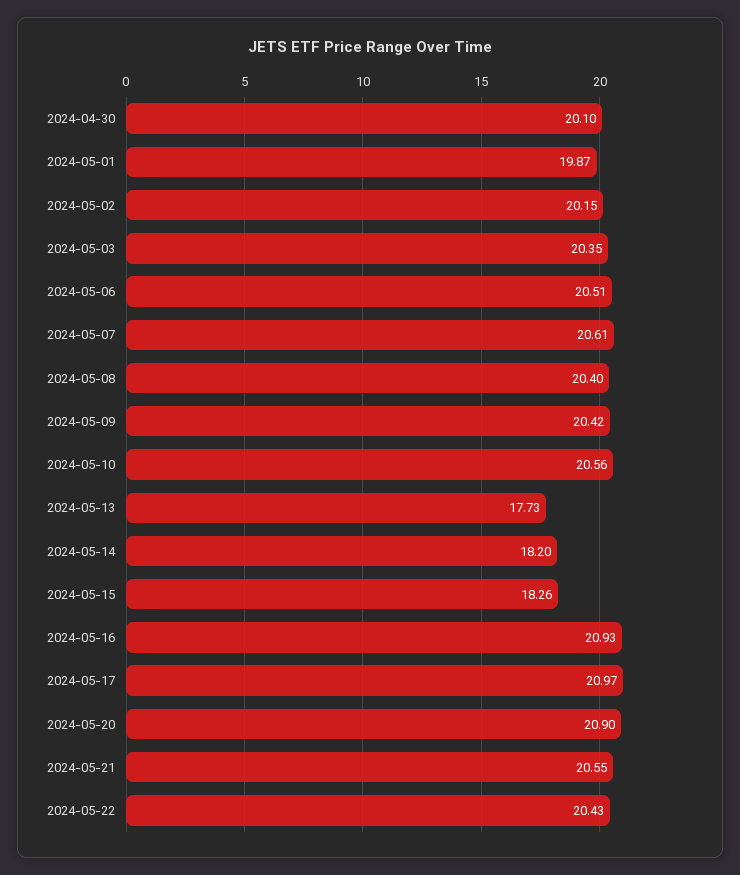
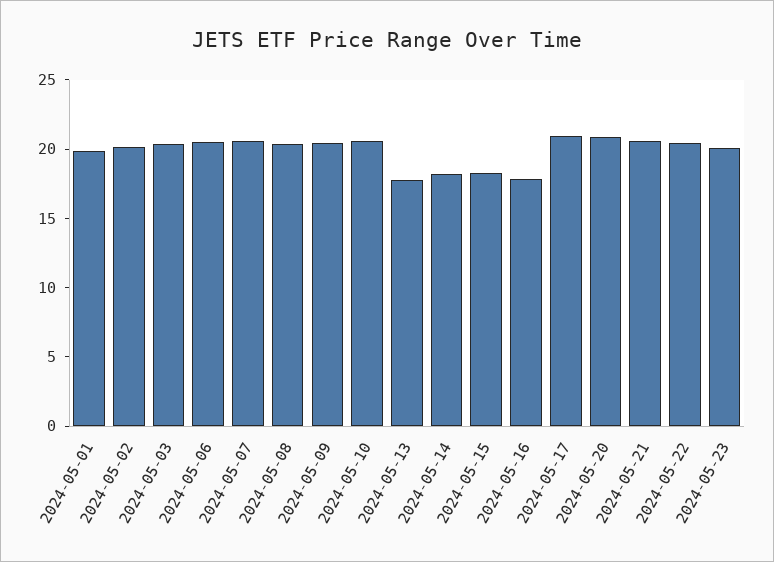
2024-04-30: 20.1 -> none
2024-05-16: 20.93 -> 18
2024-05-23: none -> 20

